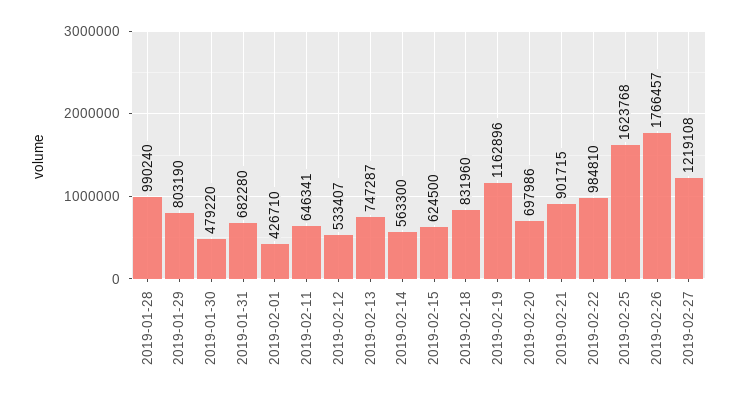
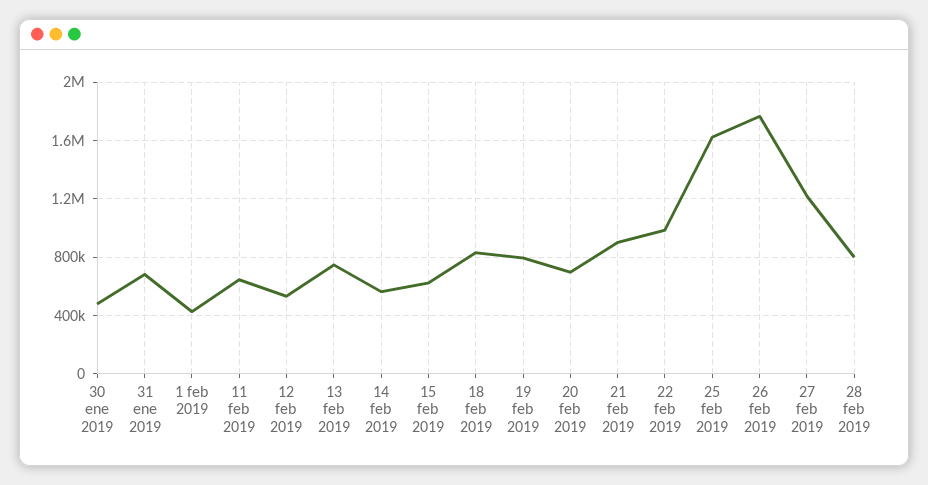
2019-01-28: 990240 -> none
2019-01-29: 803190 -> none
2019-02-19: 1162896 -> 800000
28 feb 2019: none -> 800000

